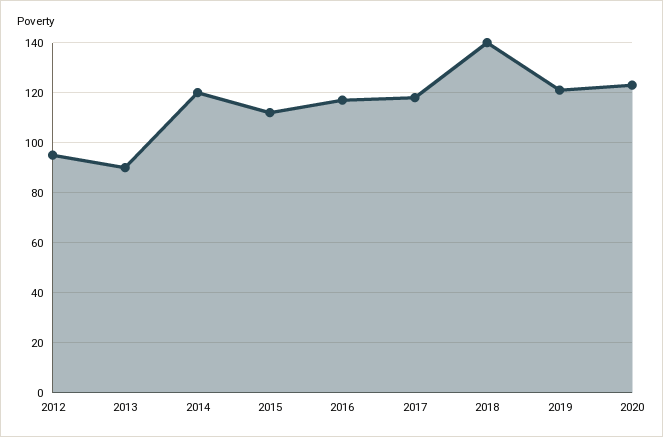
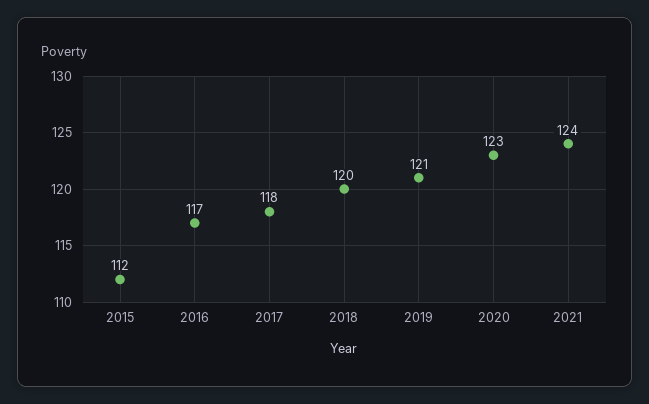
2012: 95 -> none
2013: 90 -> none
2014: 120 -> none
2018: 140 -> 120
2021: none -> 124

